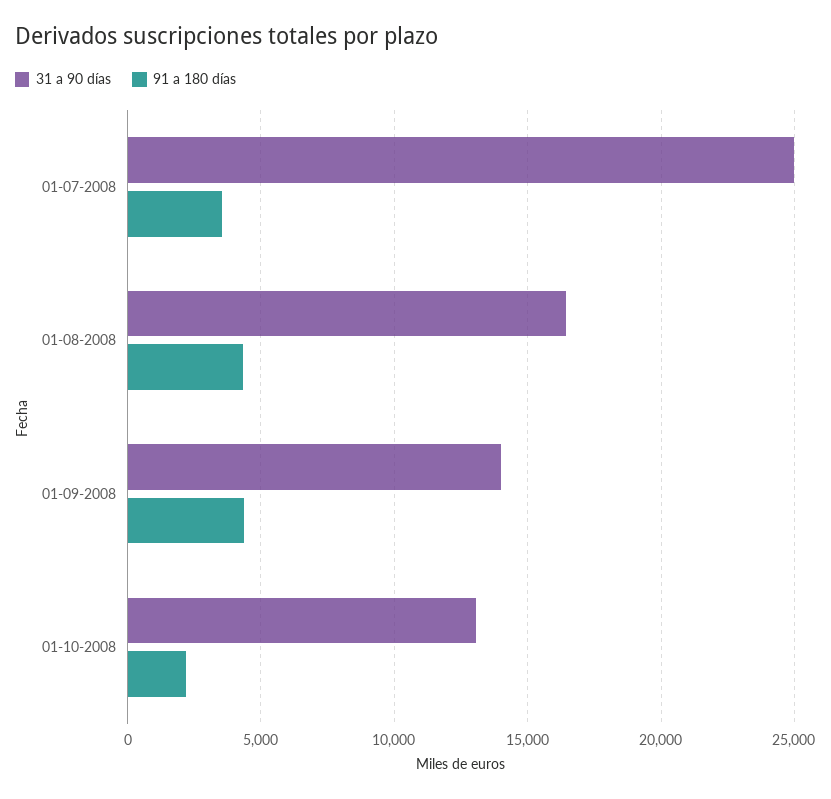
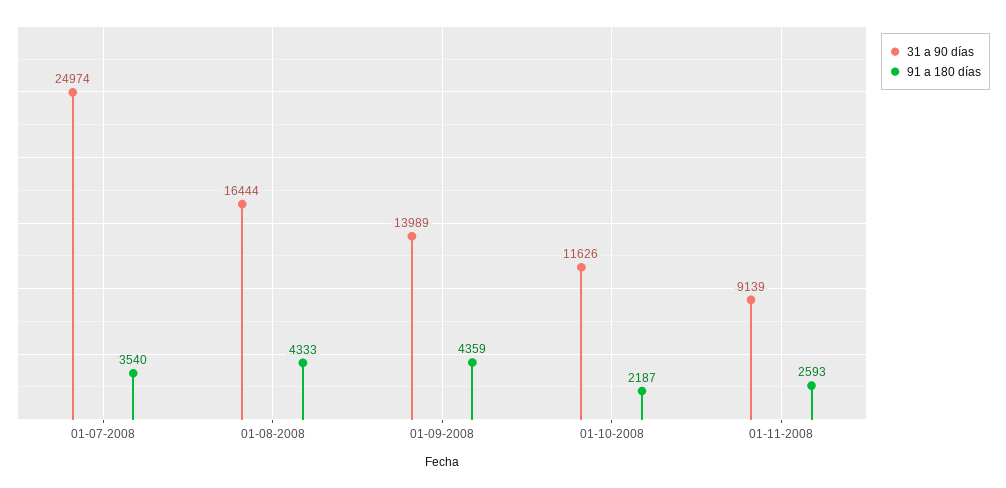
31 a 90 días, 01-10-2008: 13000 -> 11626
31 a 90 días, 01-11-2008: none -> 9139
91 a 180 días, 01-11-2008: none -> 2593

